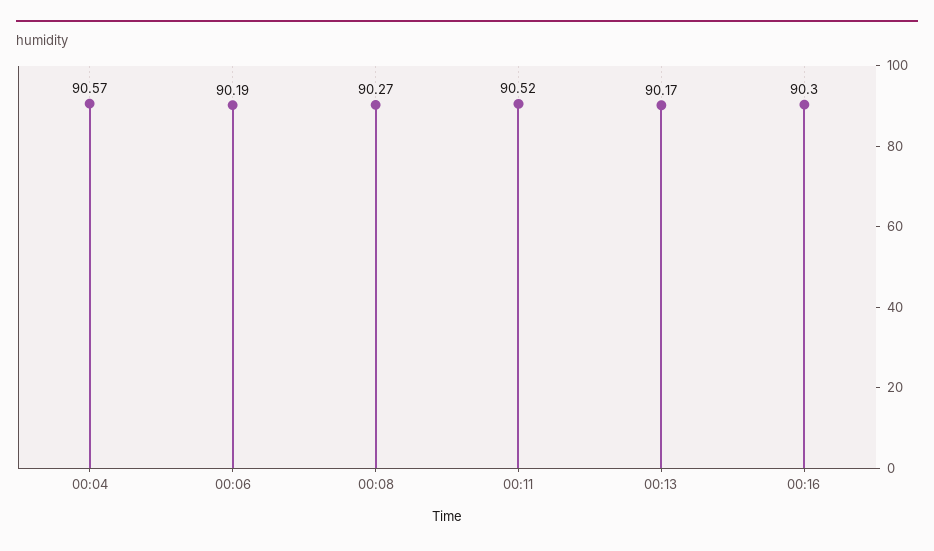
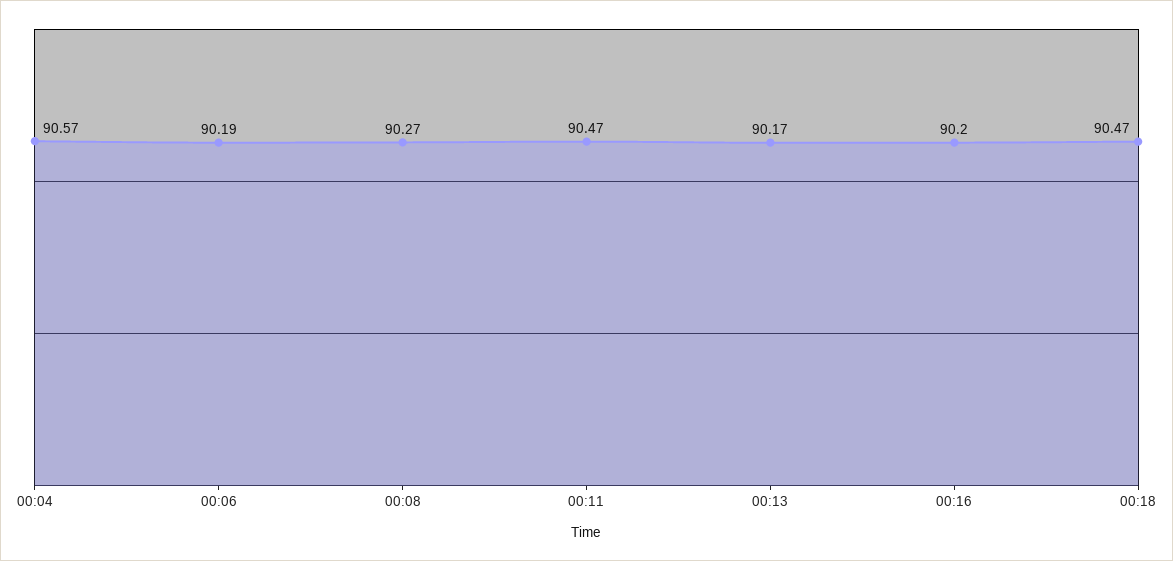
00:11: 90.52 -> 90.47
00:16: 90.3 -> 90.2
00:18: none -> 90.47

